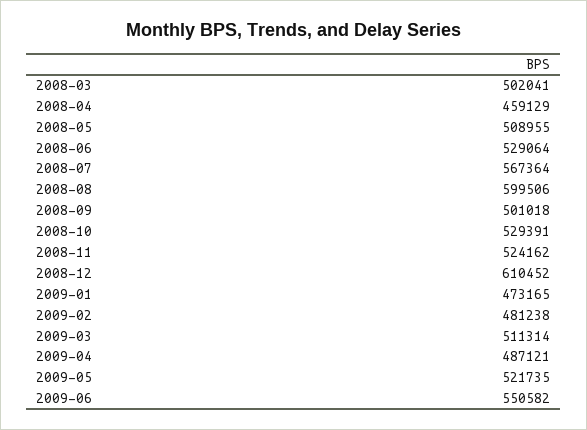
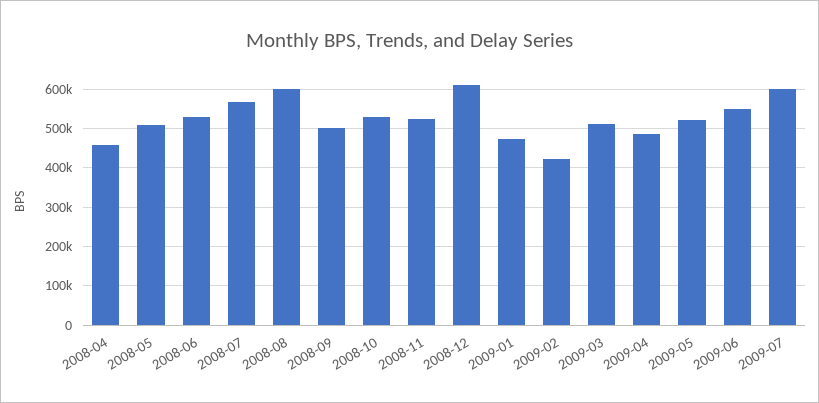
2008-03: 502041 -> none
2009-02: 481238 -> 420000
2009-07: none -> 600000

